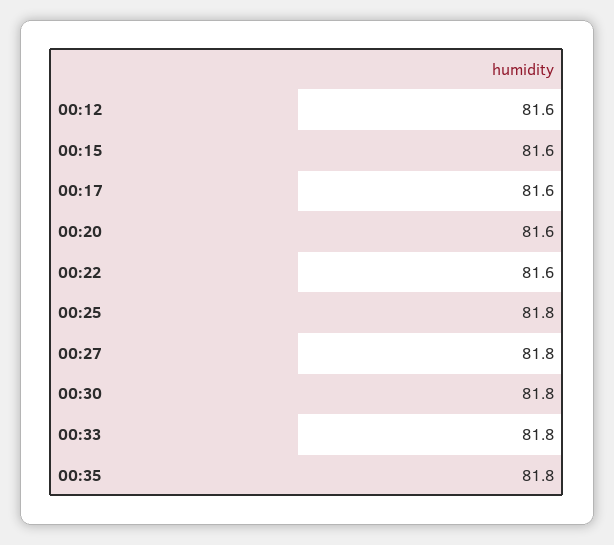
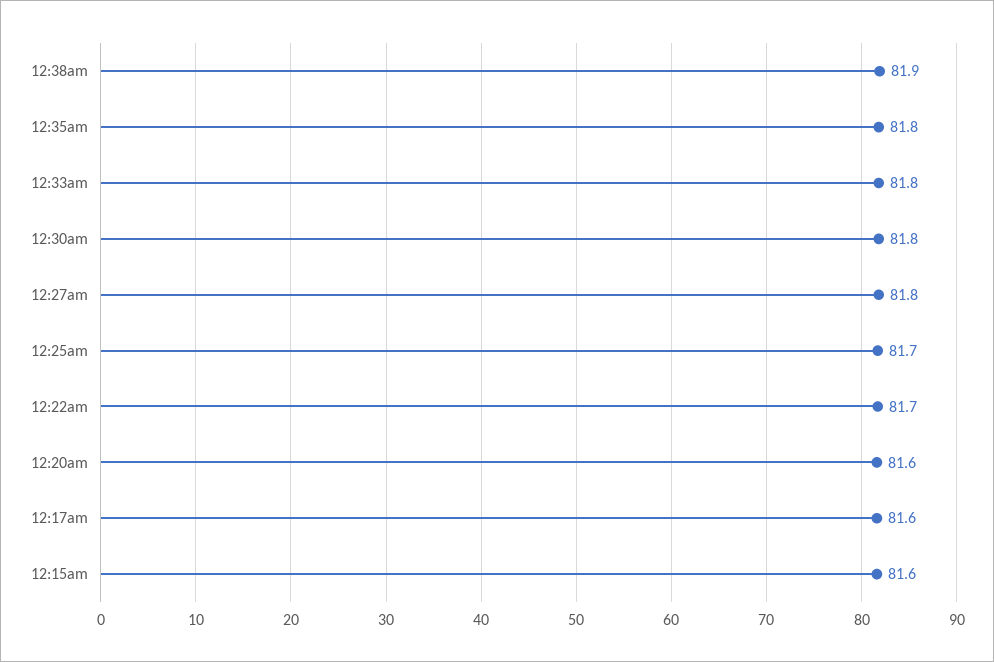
00:12: 81.6 -> none
00:22: 81.6 -> 81.7
00:25: 81.8 -> 81.7
12:38am: none -> 81.9

